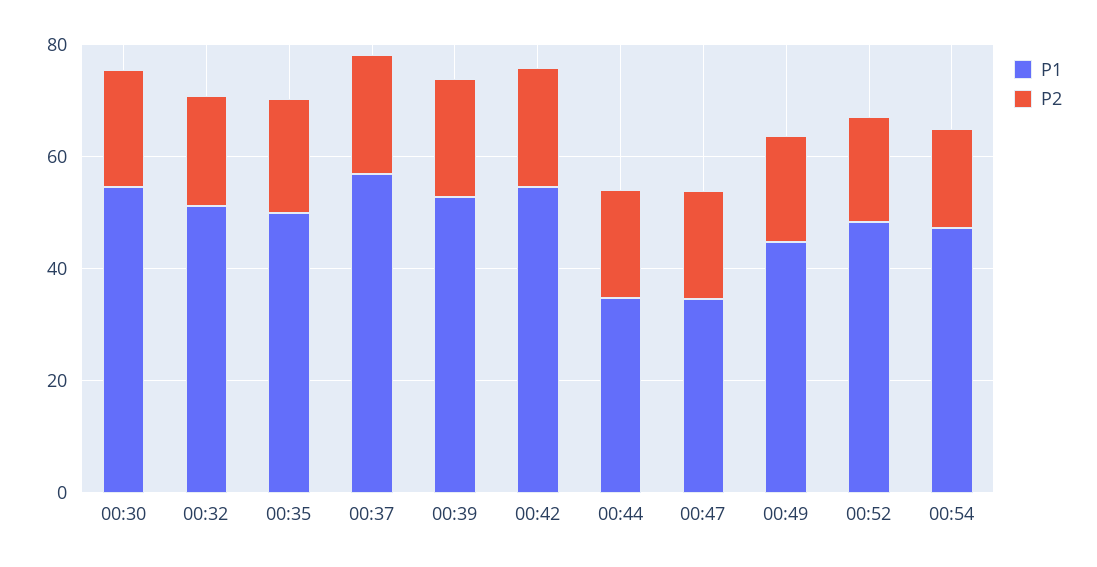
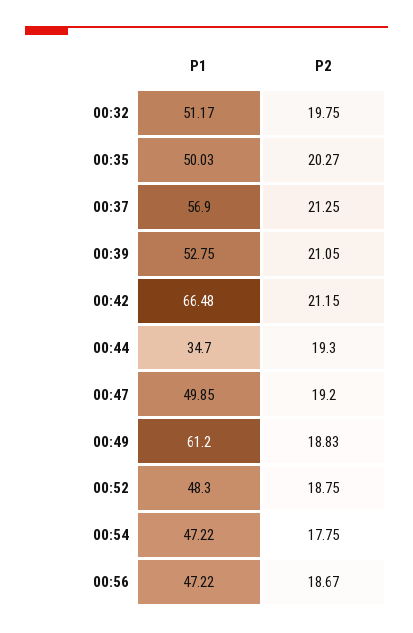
P1, 00:30: 55 -> none
P2, 00:30: 20 -> none
P1, 00:42: 55 -> 66.48
P1, 00:47: 35 -> 49.85
P1, 00:49: 45 -> 61.2
P1, 00:56: none -> 47.22
P2, 00:56: none -> 18.67

